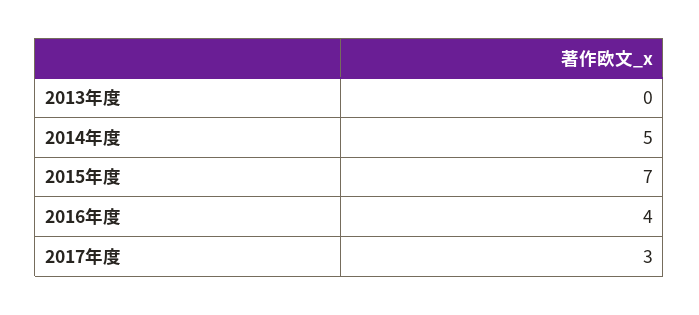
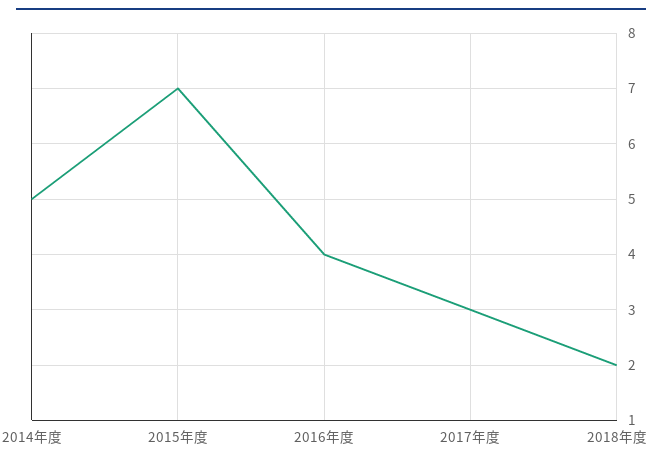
2013年度: 0 -> none
2018年度: none -> 2

